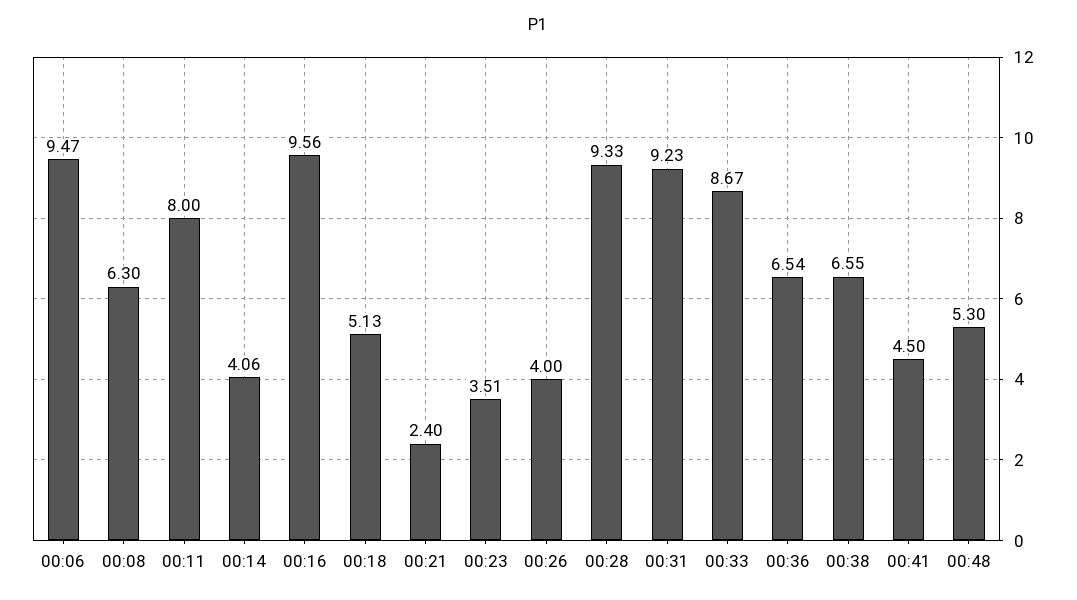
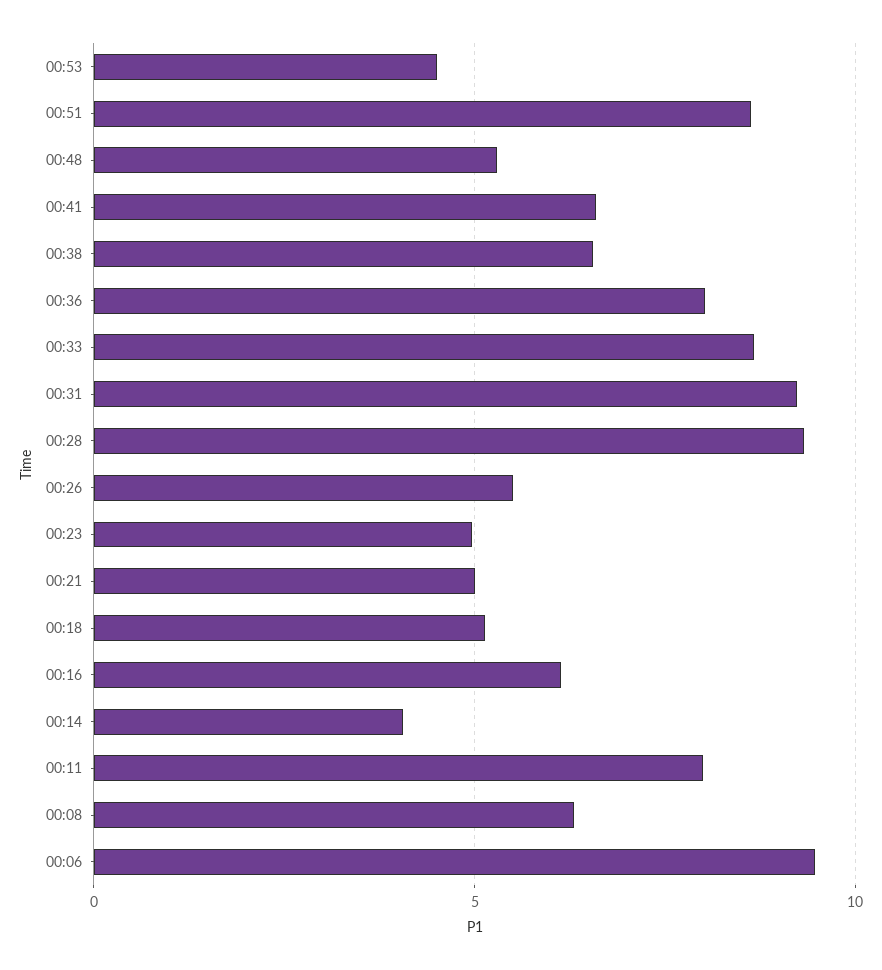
00:16: 9.56 -> 6
00:21: 2.4 -> 5
00:23: 3.51 -> 5
00:26: 4 -> 5.5
00:36: 6.54 -> 8
00:41: 4.5 -> 6.5
00:53: none -> 4.5
00:51: none -> 8.5

